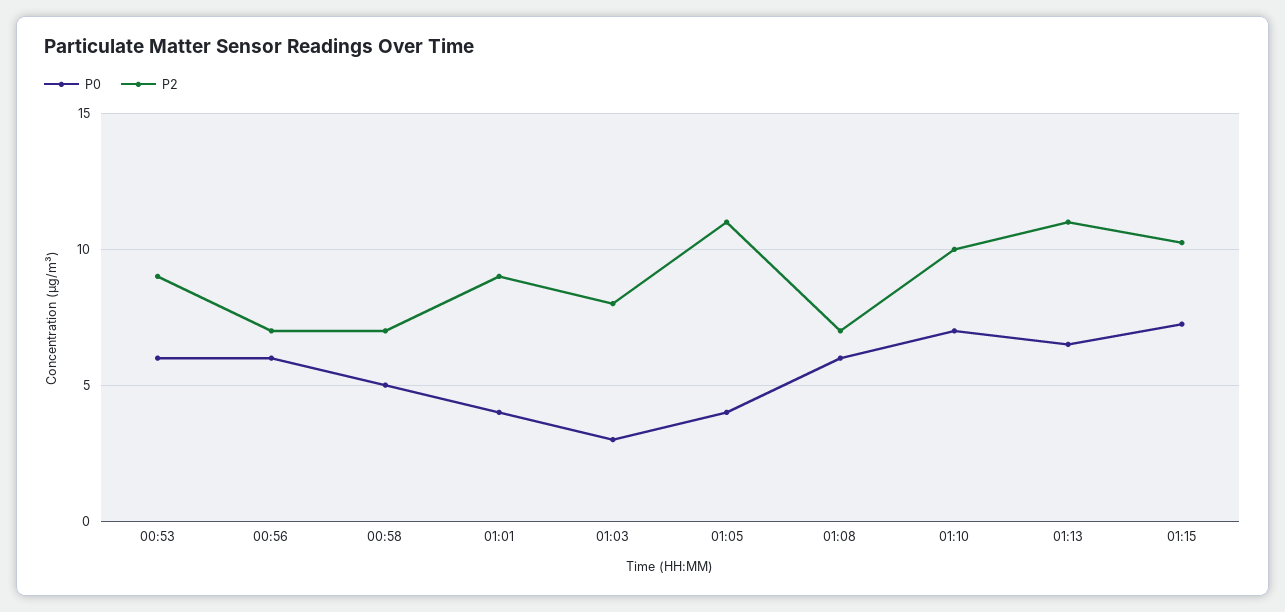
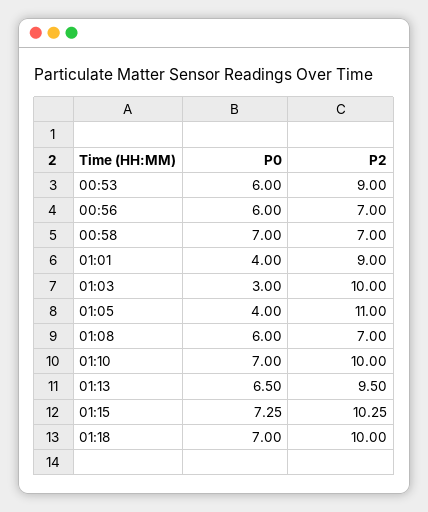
P0, 00:58: 5 -> 7
P2, 01:03: 8 -> 10
P2, 01:13: 11 -> 9.5
P0, 01:18: none -> 7
P2, 01:18: none -> 10

